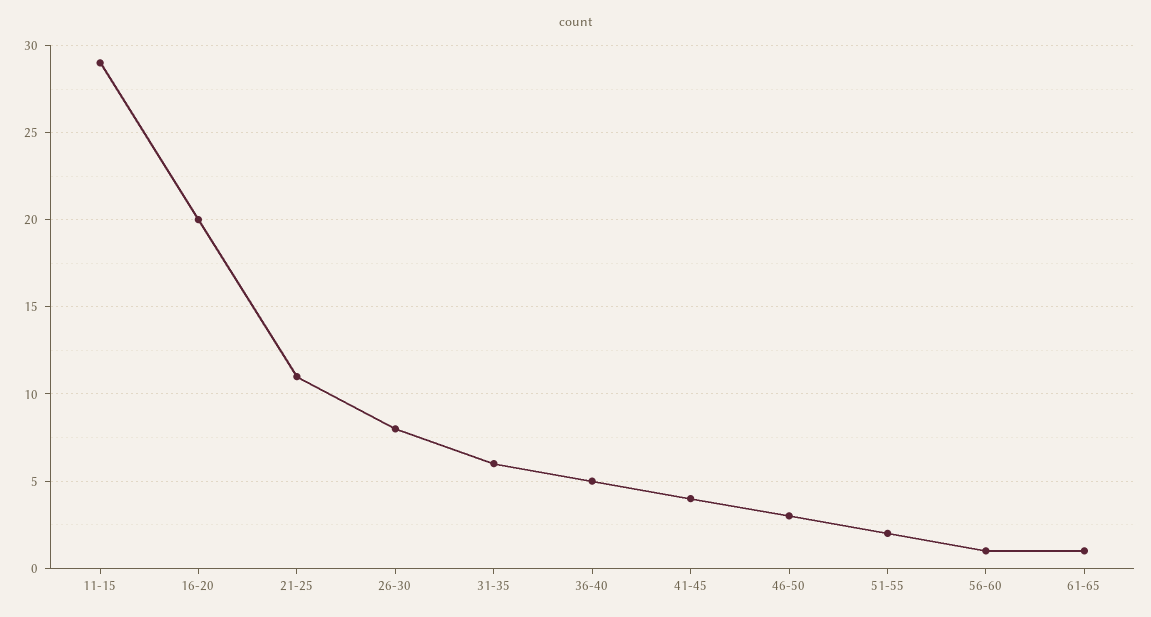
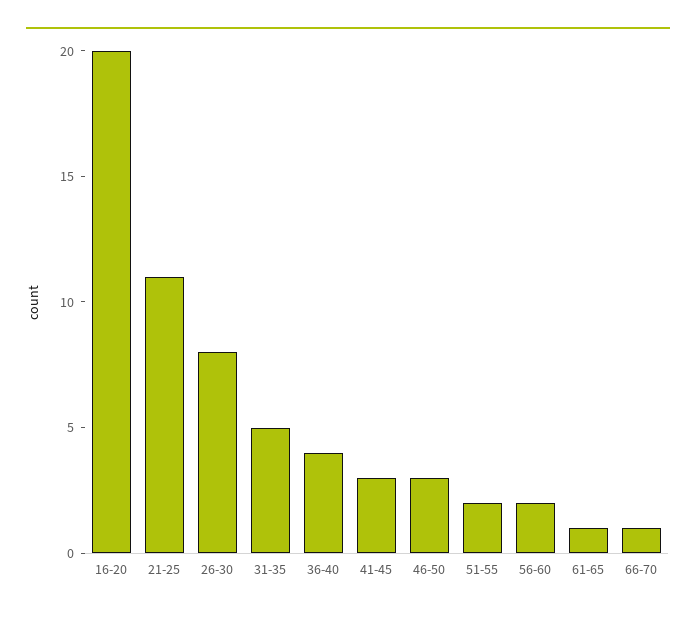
11-15: 29 -> none
31-35: 6 -> 5
36-40: 5 -> 4
41-45: 4 -> 3
56-60: 1 -> 2
66-70: none -> 1

